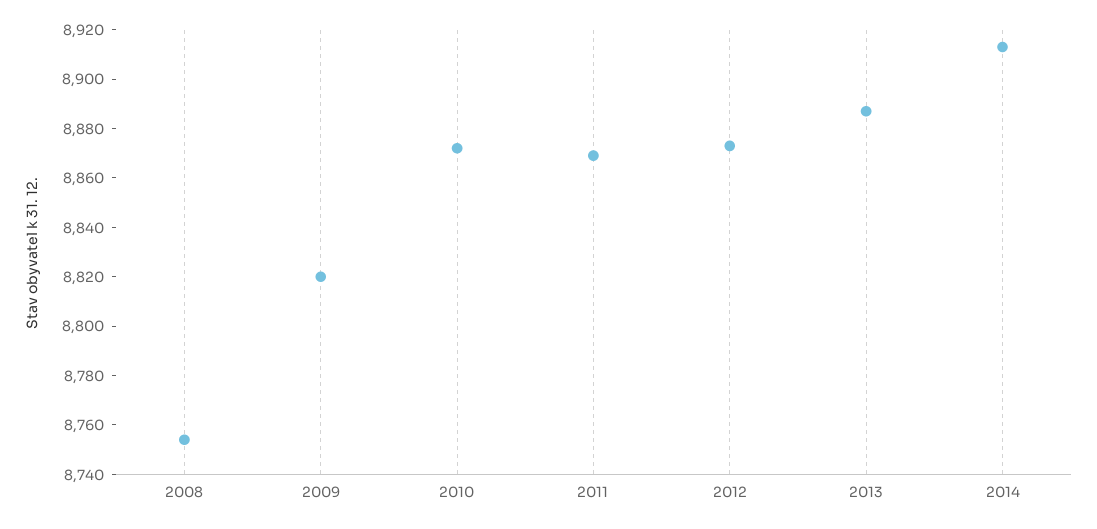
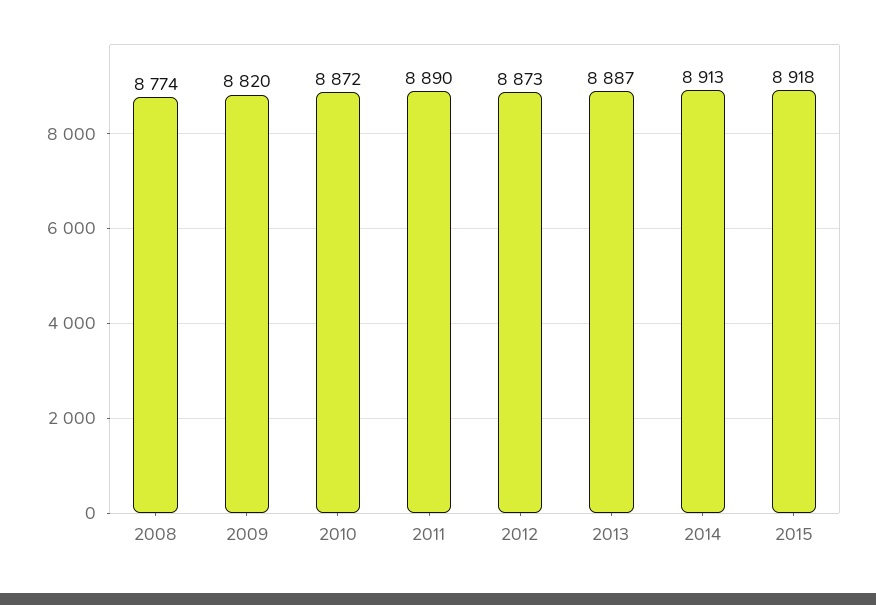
2008: 8755 -> 8774
2011: 8870 -> 8890
2015: none -> 8918

